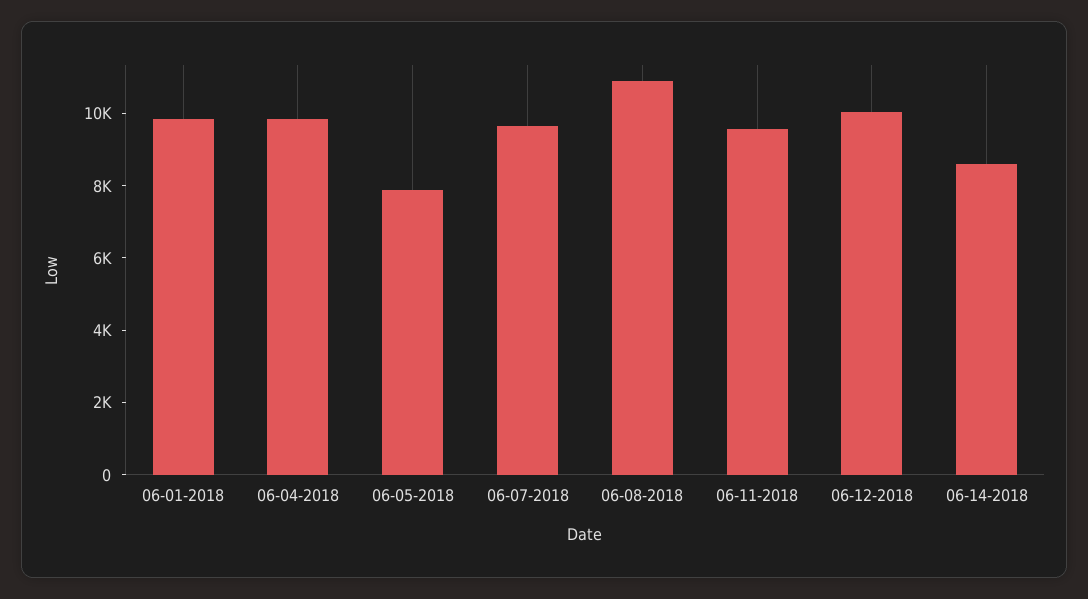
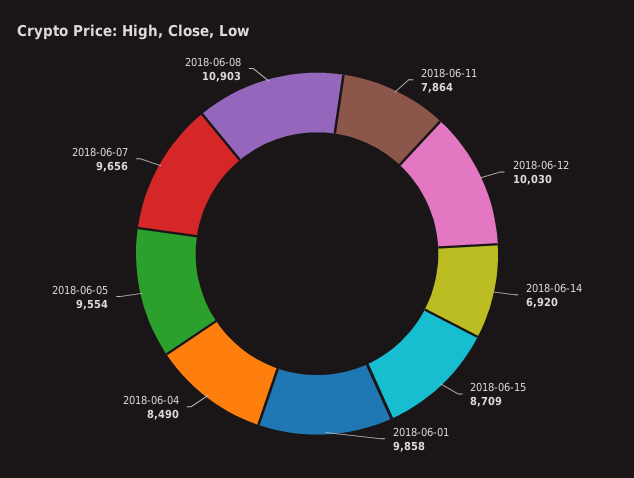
06-04-2018: 10000 -> 8490
06-05-2018: 8000 -> 9554
06-11-2018: 9500 -> 7864
06-14-2018: 8500 -> 6920
2018-06-15: none -> 8709

